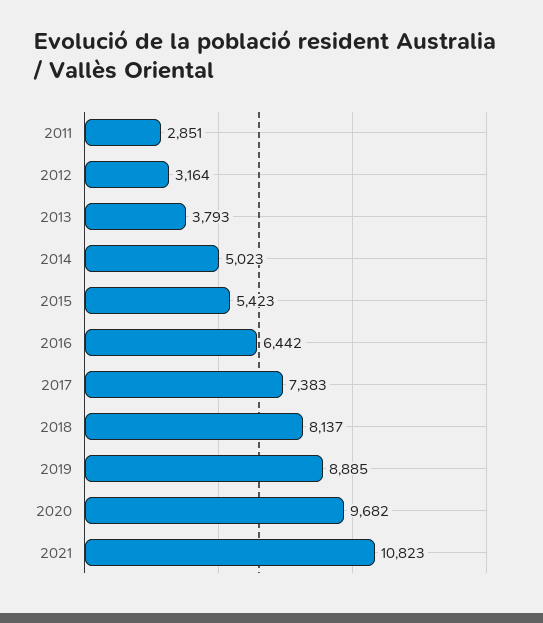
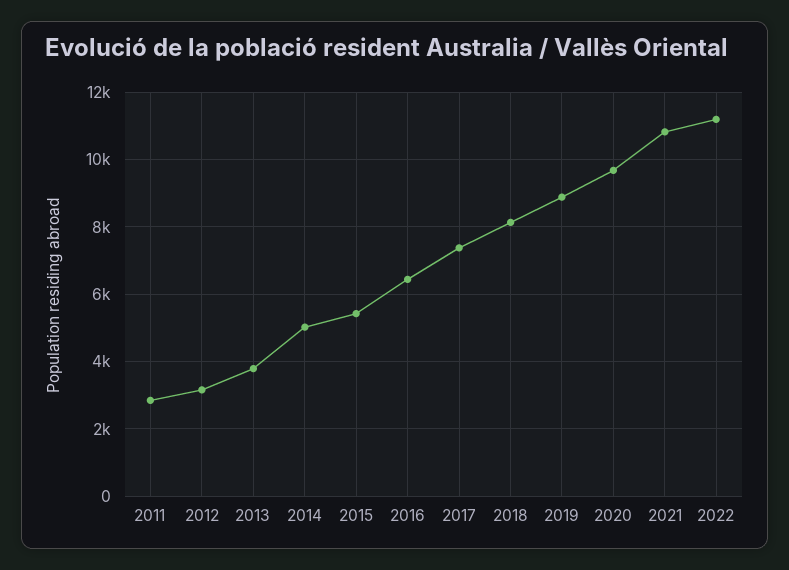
2022: none -> 11200

